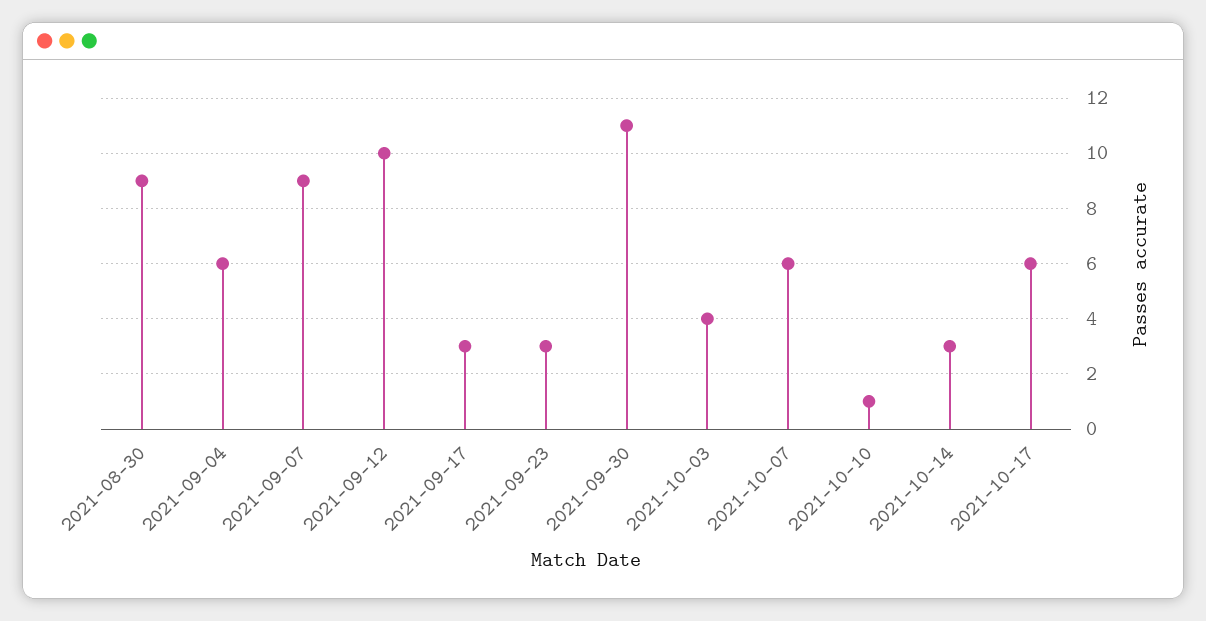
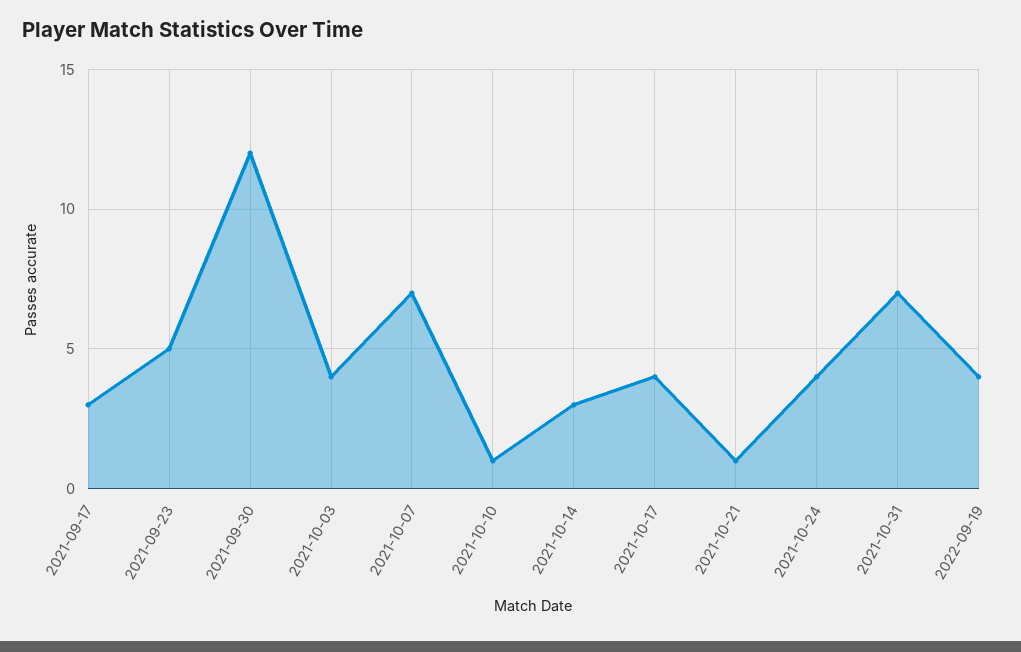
2021-08-30: 9 -> none
2021-09-04: 6 -> none
2021-09-07: 9 -> none
2021-09-12: 10 -> none
2021-09-23: 3 -> 5
2021-09-30: 11 -> 12
2021-10-07: 6 -> 7
2021-10-17: 6 -> 4
2021-10-21: none -> 1
2021-10-24: none -> 4
2021-10-31: none -> 7
2022-09-19: none -> 4

